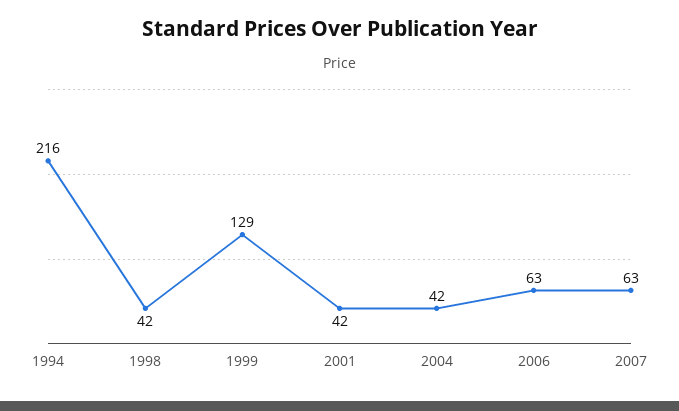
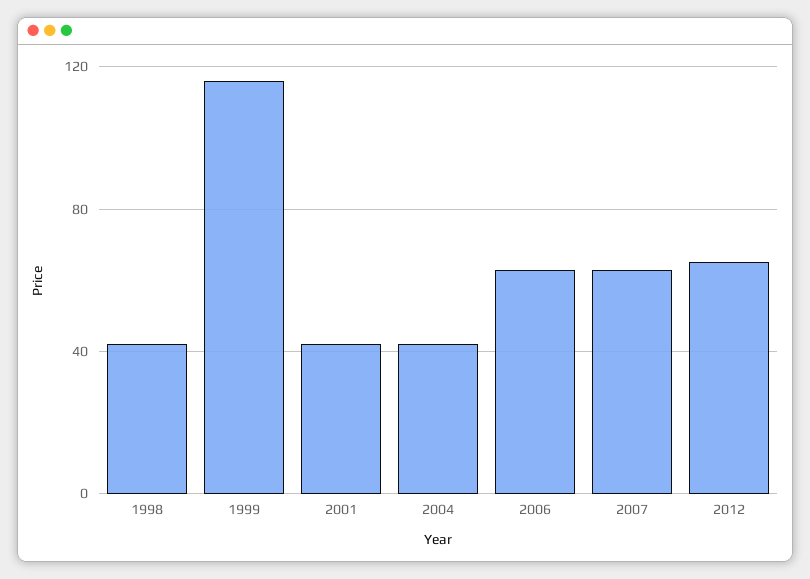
1994: 216 -> none
1999: 129 -> 115
2012: none -> 65

